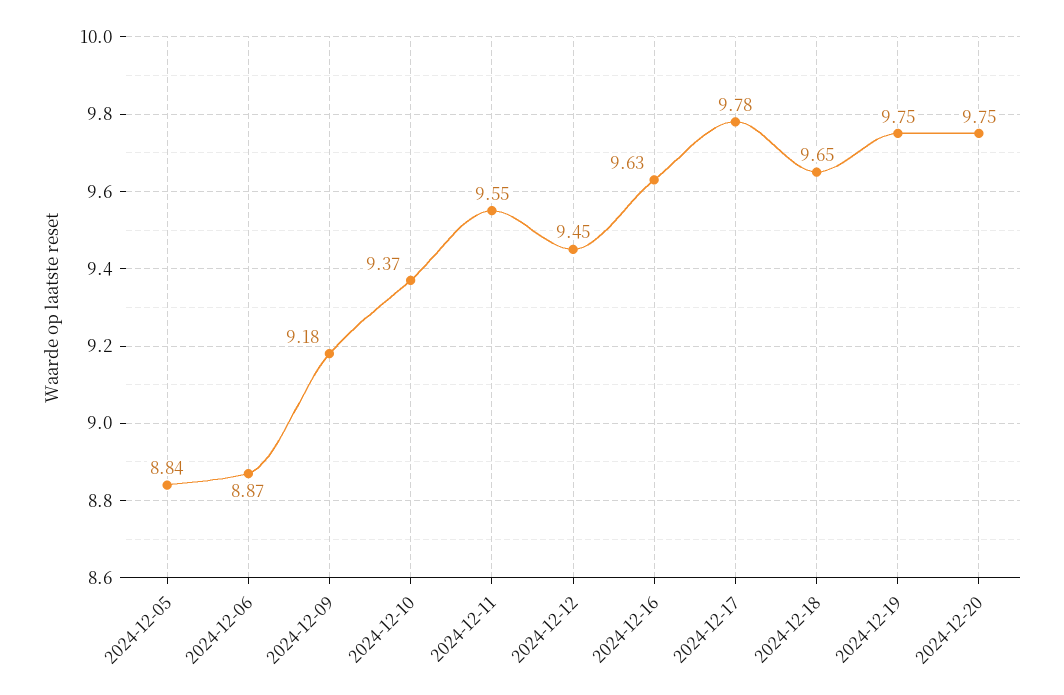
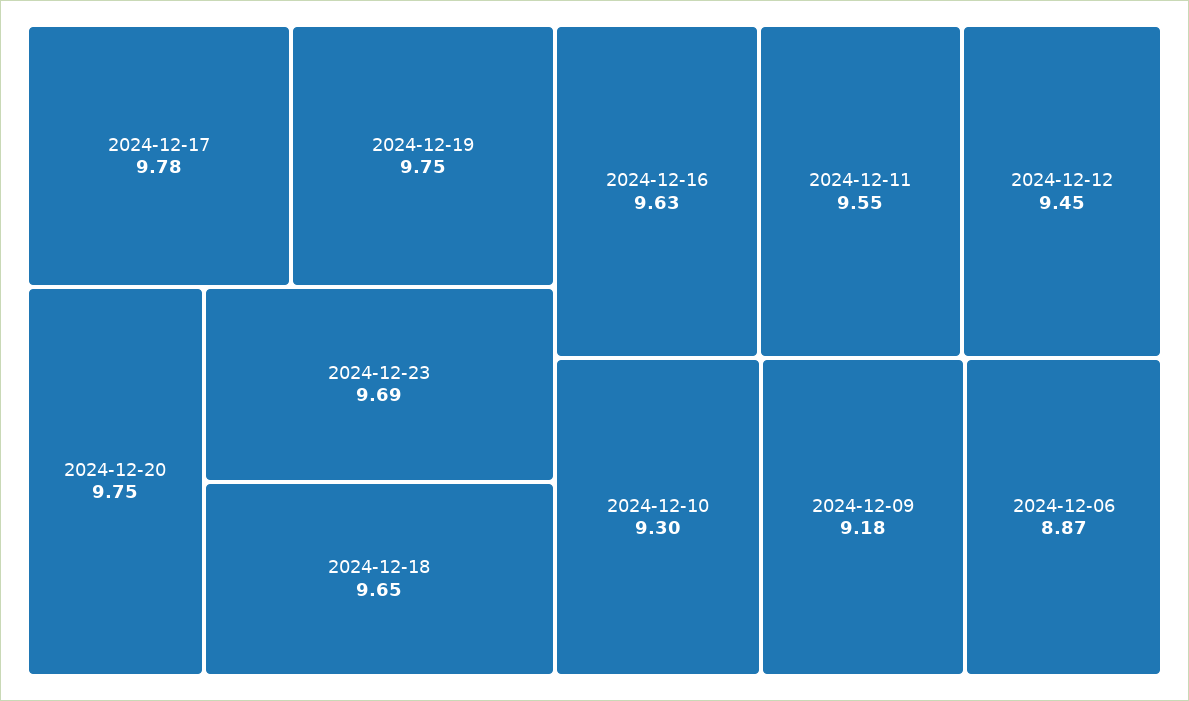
2024-12-05: 8.84 -> none
2024-12-10: 9.37 -> 9.3
2024-12-23: none -> 9.69

